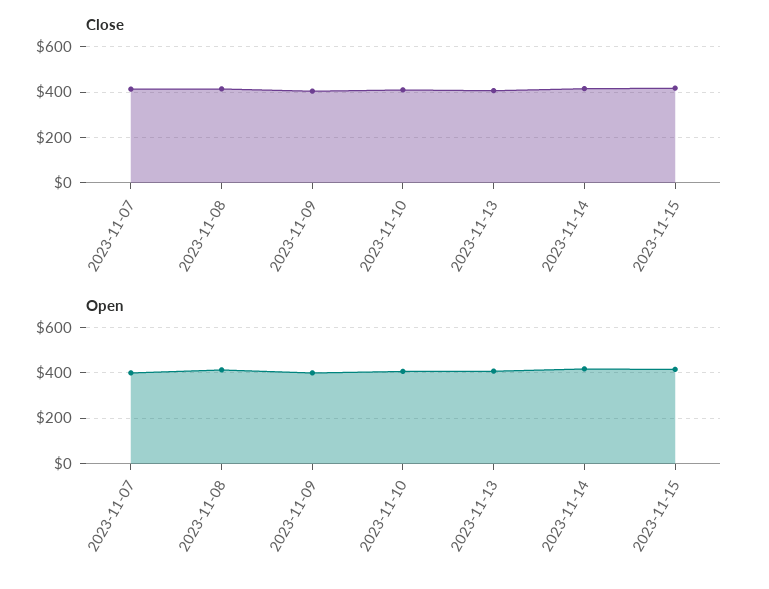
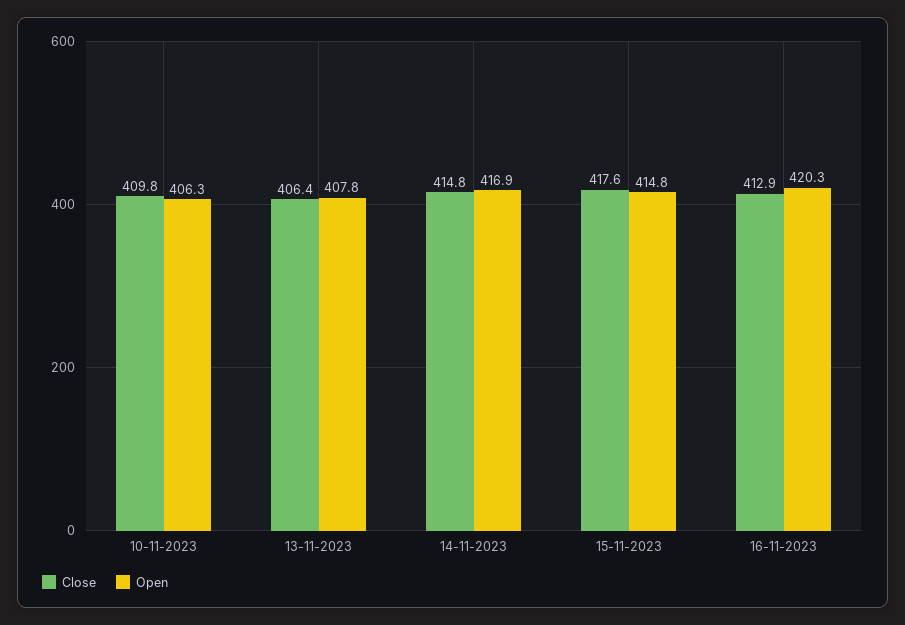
Close, 2023-11-07: 400 -> none
Close, 2023-11-08: 400 -> none
Close, 2023-11-09: 400 -> none
Open, 2023-11-07: 400 -> none
Open, 2023-11-08: 400 -> none
Open, 2023-11-09: 400 -> none
Close, 16-11-2023: none -> 412.9
Open, 16-11-2023: none -> 420.3

